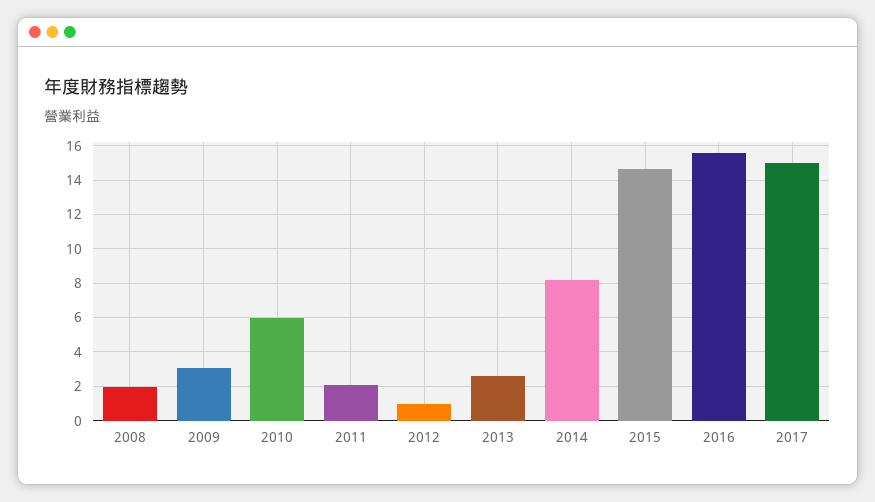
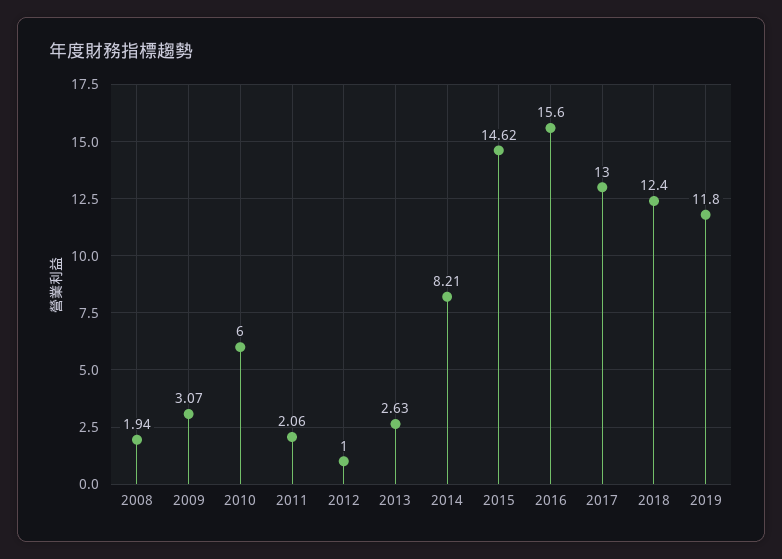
2017: 15 -> 13
2018: none -> 12.4
2019: none -> 11.8

